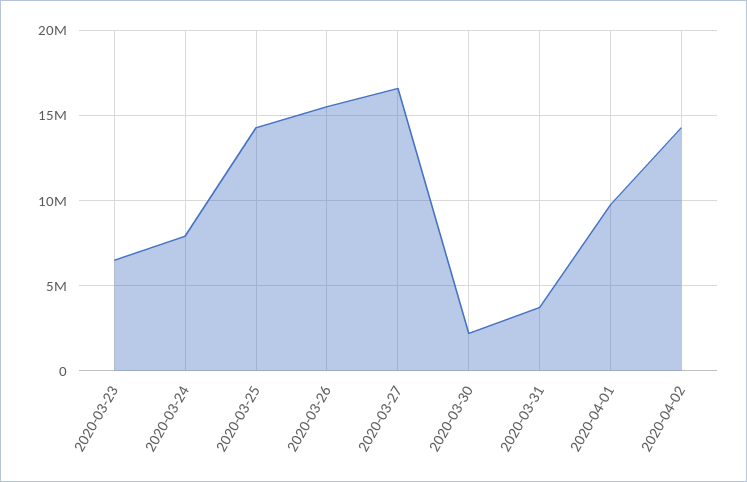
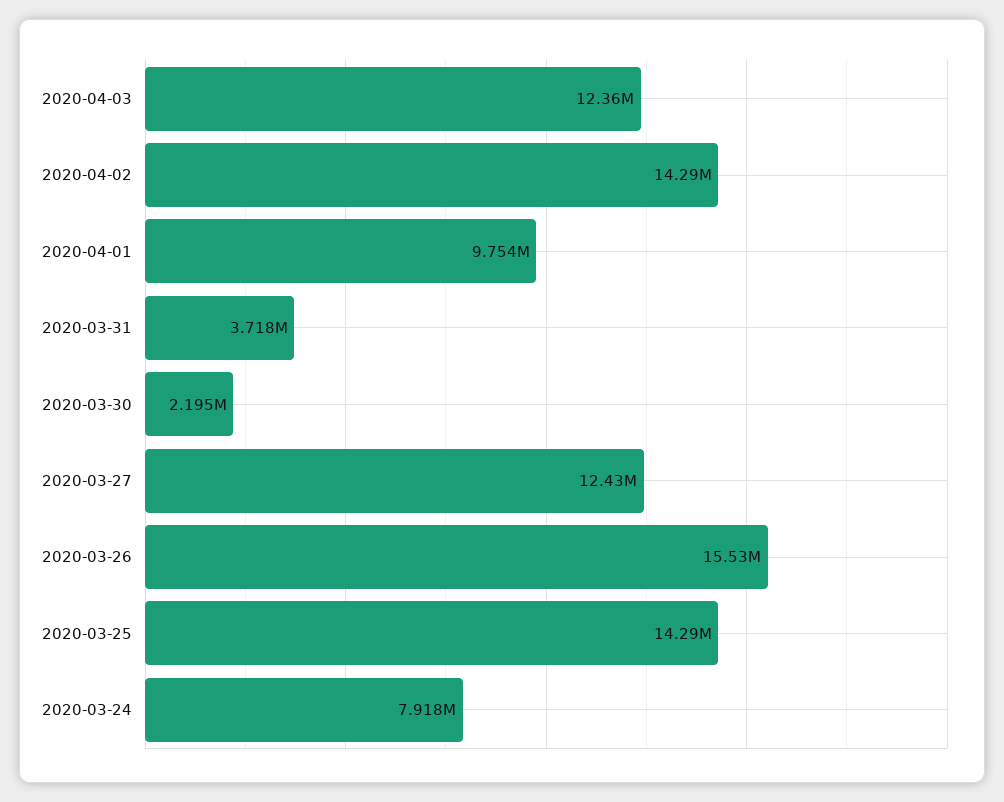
2020-03-23: 6500000 -> none
2020-03-27: 16500000 -> 12430000
2020-04-03: none -> 12360000

